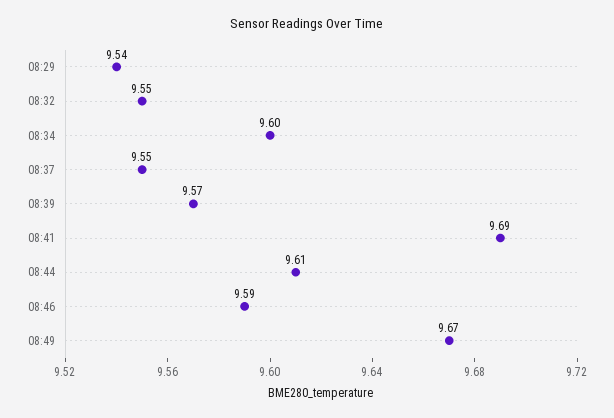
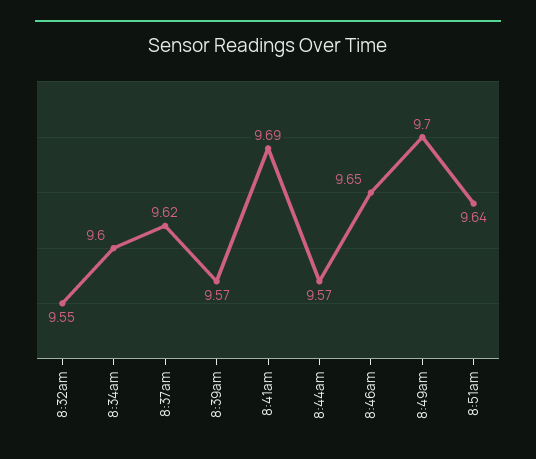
08:29: 9.54 -> none
08:37: 9.55 -> 9.62
08:44: 9.61 -> 9.57
08:46: 9.59 -> 9.65
08:49: 9.67 -> 9.7
8:51am: none -> 9.64

